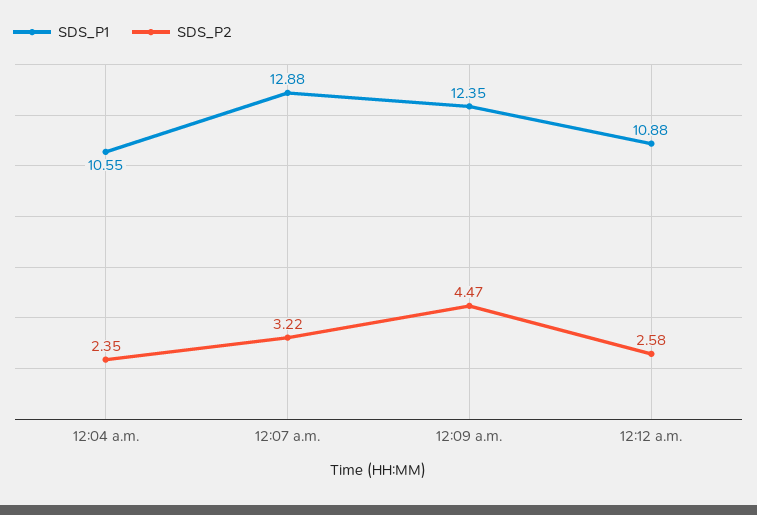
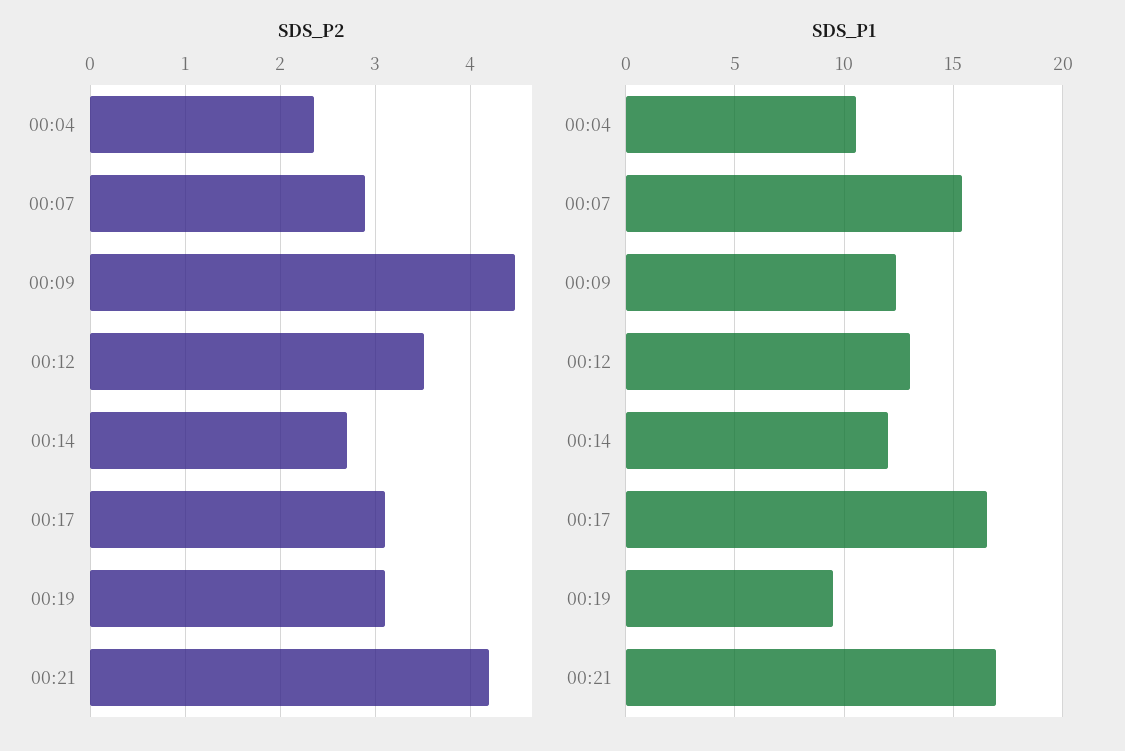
SDS_P1, 12:07 a.m.: 12.88 -> 15.5
SDS_P2, 12:07 a.m.: 3.22 -> 2.9
SDS_P1, 12:12 a.m.: 10.88 -> 13
SDS_P2, 12:12 a.m.: 2.58 -> 3.5
SDS_P2, 00:14: none -> 2.7
SDS_P2, 00:17: none -> 3.1
SDS_P2, 00:19: none -> 3.1
SDS_P2, 00:21: none -> 4.2
SDS_P1, 00:14: none -> 12
SDS_P1, 00:17: none -> 16.5
SDS_P1, 00:19: none -> 9.5
SDS_P1, 00:21: none -> 17

